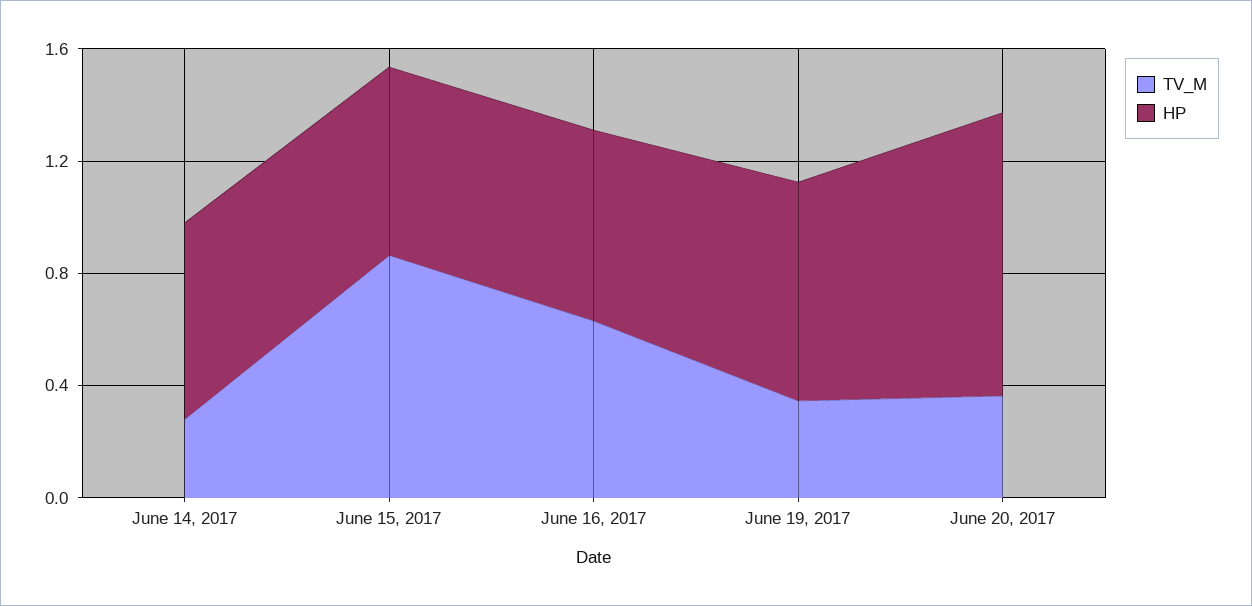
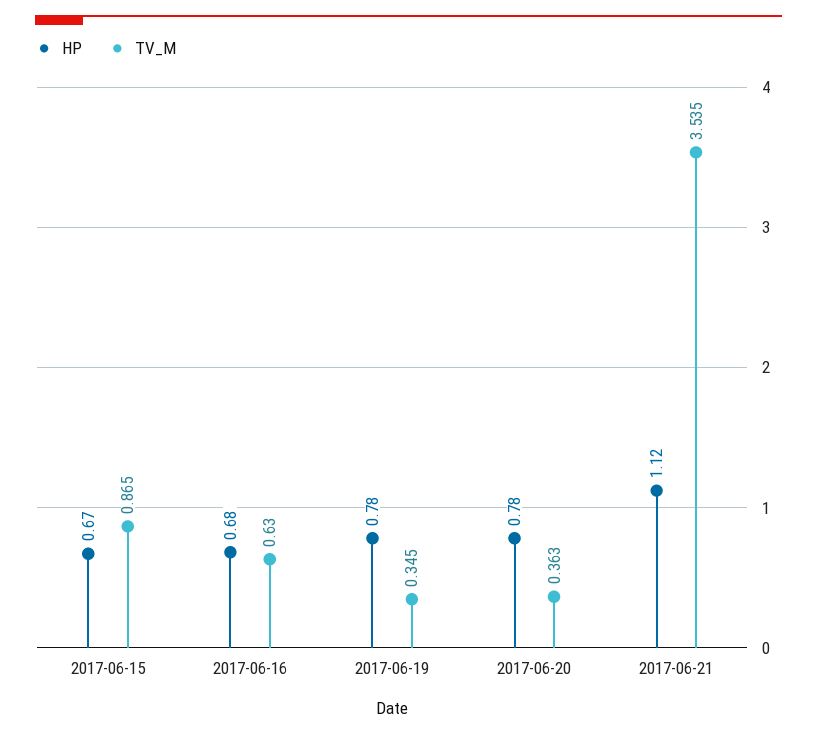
TV_M, June 14, 2017: 0.3 -> none
HP, June 14, 2017: 0.7 -> none
HP, June 20, 2017: 1 -> 0.78
HP, 2017-06-21: none -> 1.12
TV_M, 2017-06-21: none -> 3.535

